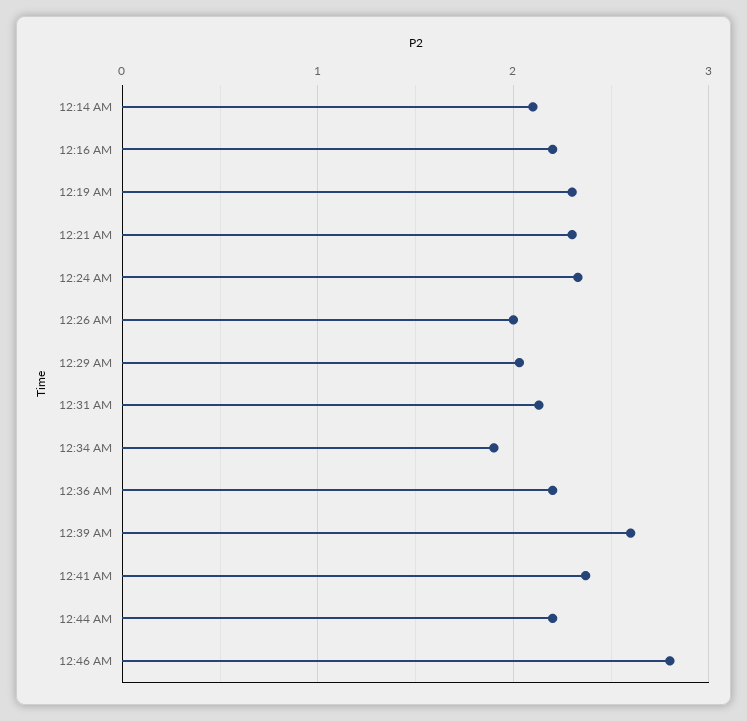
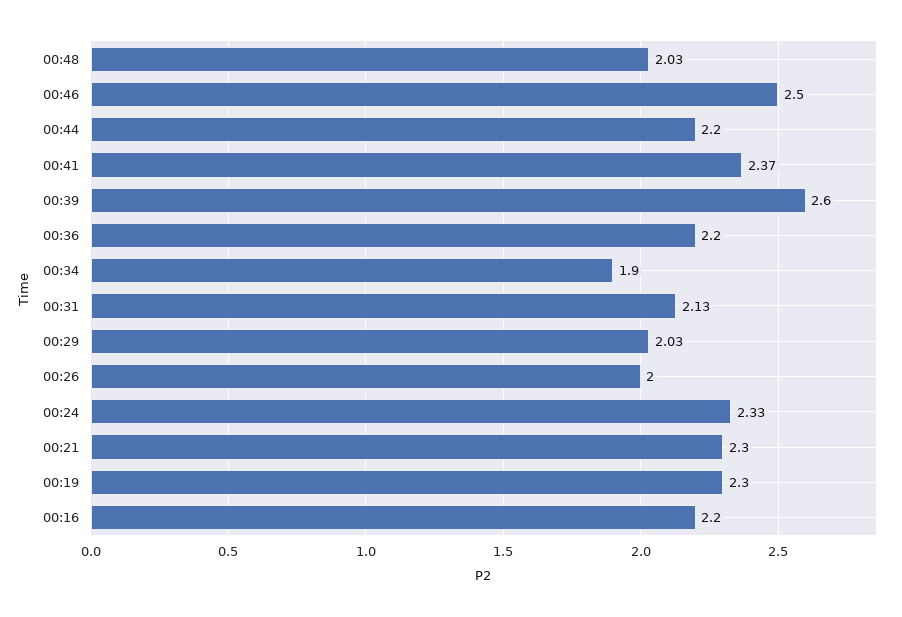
12:14 AM: 2.1 -> none
12:46 AM: 2.8 -> 2.5
00:48: none -> 2.03

